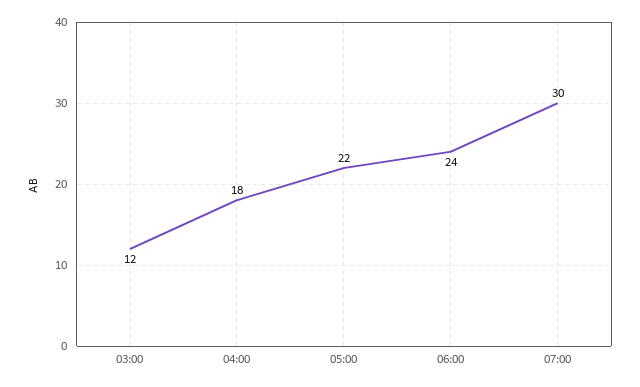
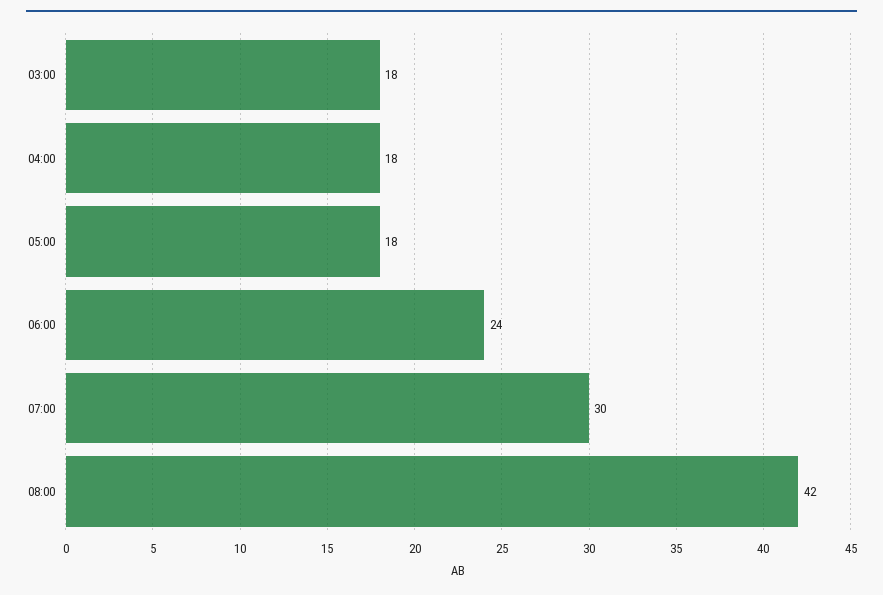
03:00: 12 -> 18
05:00: 22 -> 18
08:00: none -> 42

